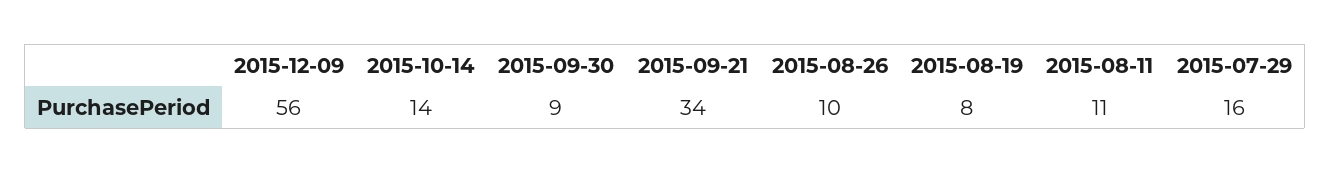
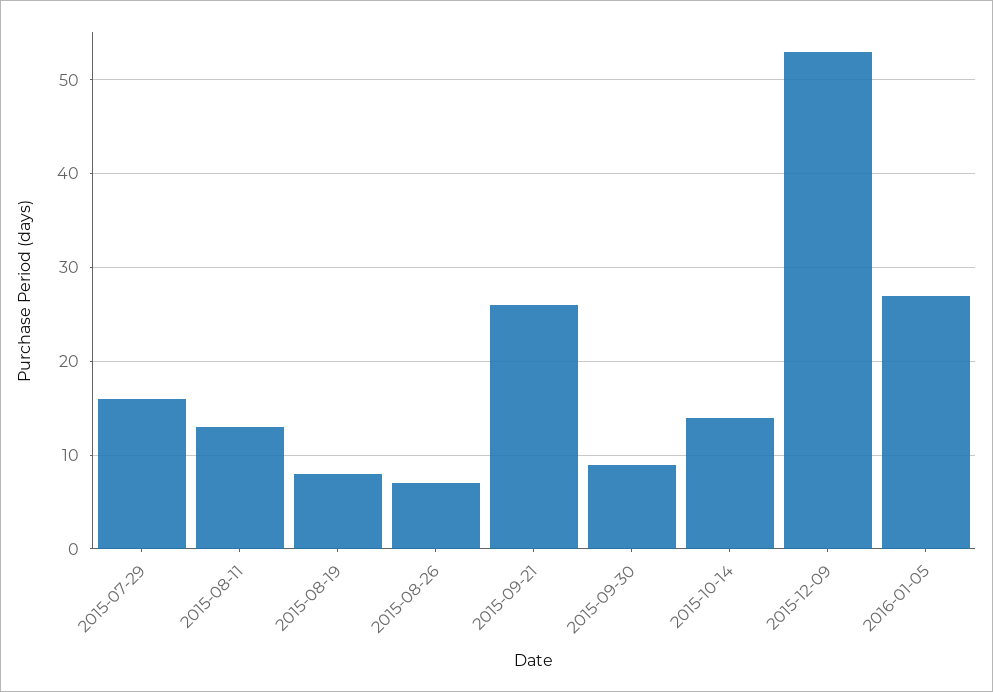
2015-12-09: 56 -> 53
2015-09-21: 34 -> 26
2015-08-26: 10 -> 7
2015-08-11: 11 -> 13
2016-01-05: none -> 27

